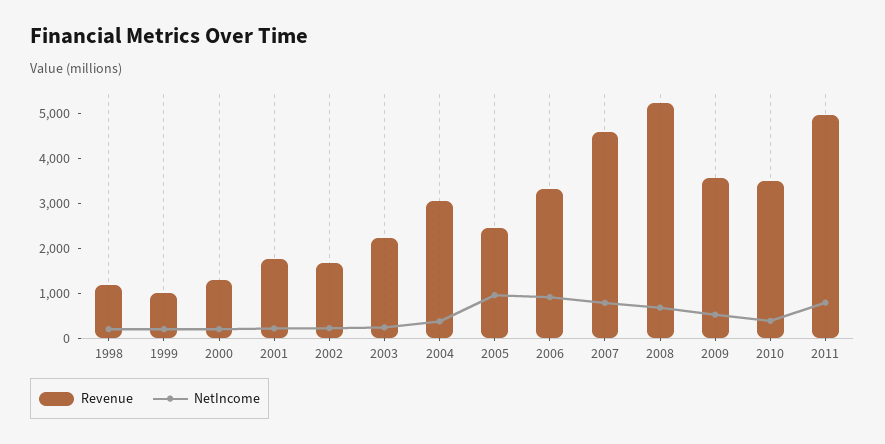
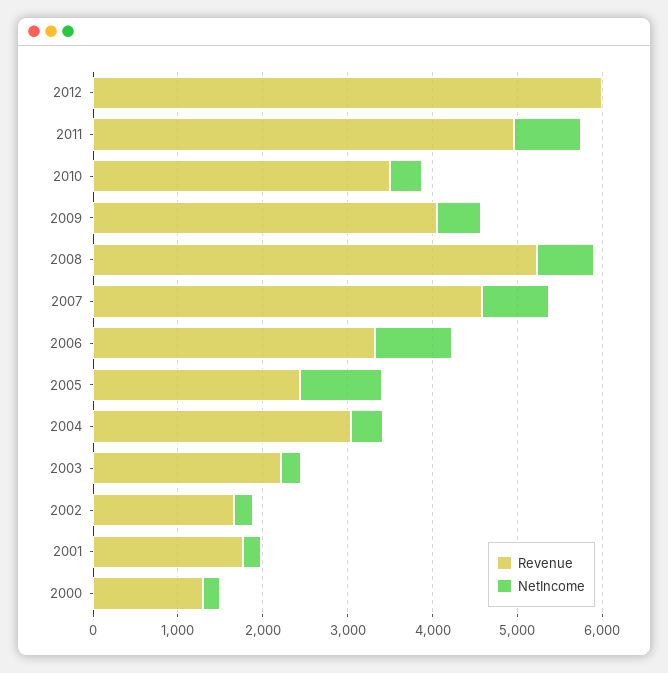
Revenue, 1998: 1200 -> none
NetIncome, 1998: 200 -> none
Revenue, 1999: 1000 -> none
NetIncome, 1999: 200 -> none
Revenue, 2009: 3600 -> 4000
Revenue, 2012: none -> 6000
NetIncome, 2012: none -> 0

